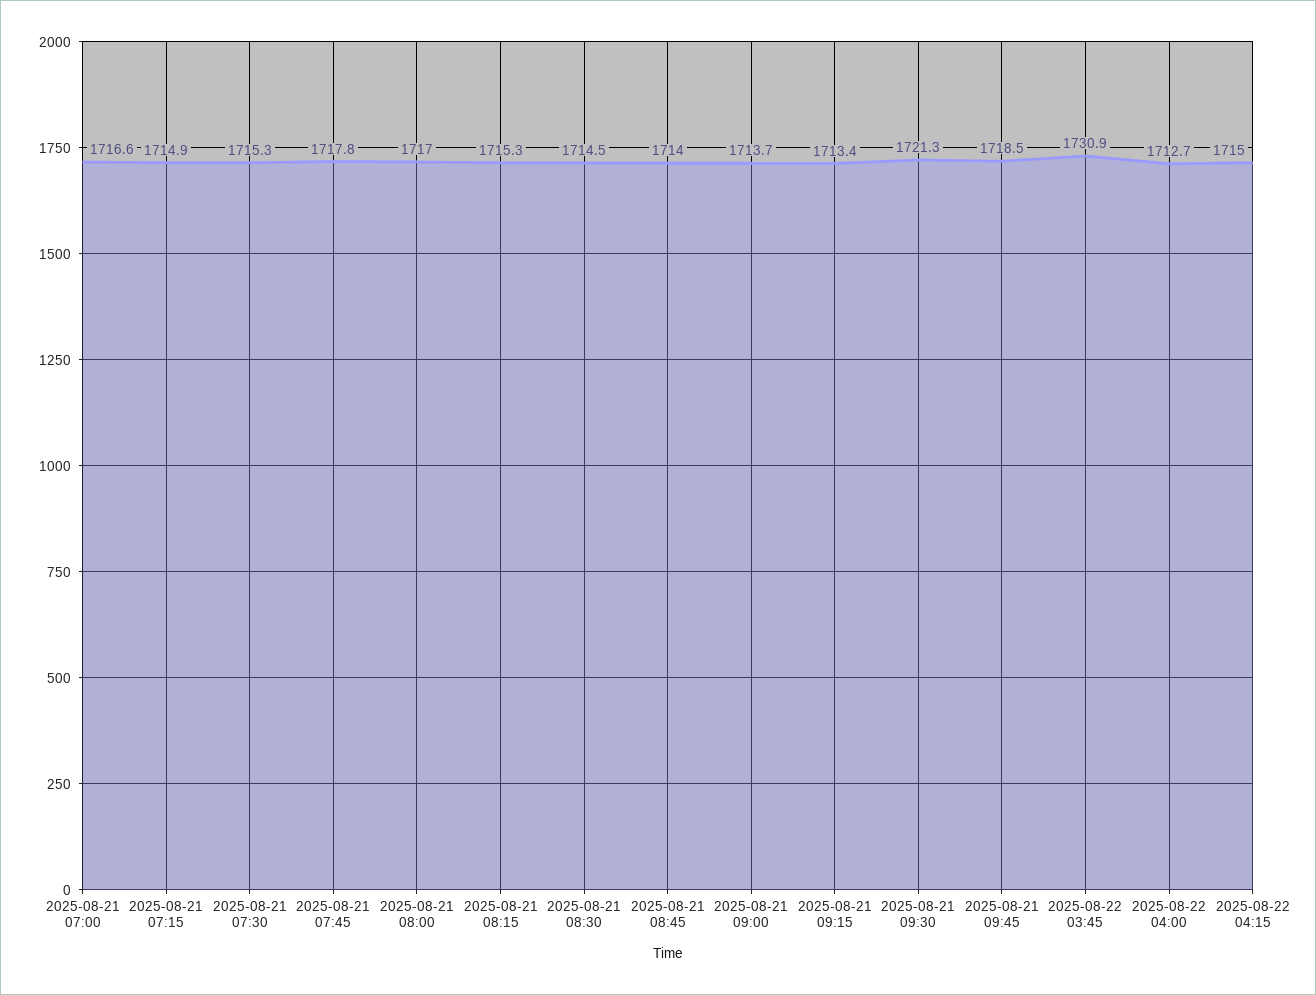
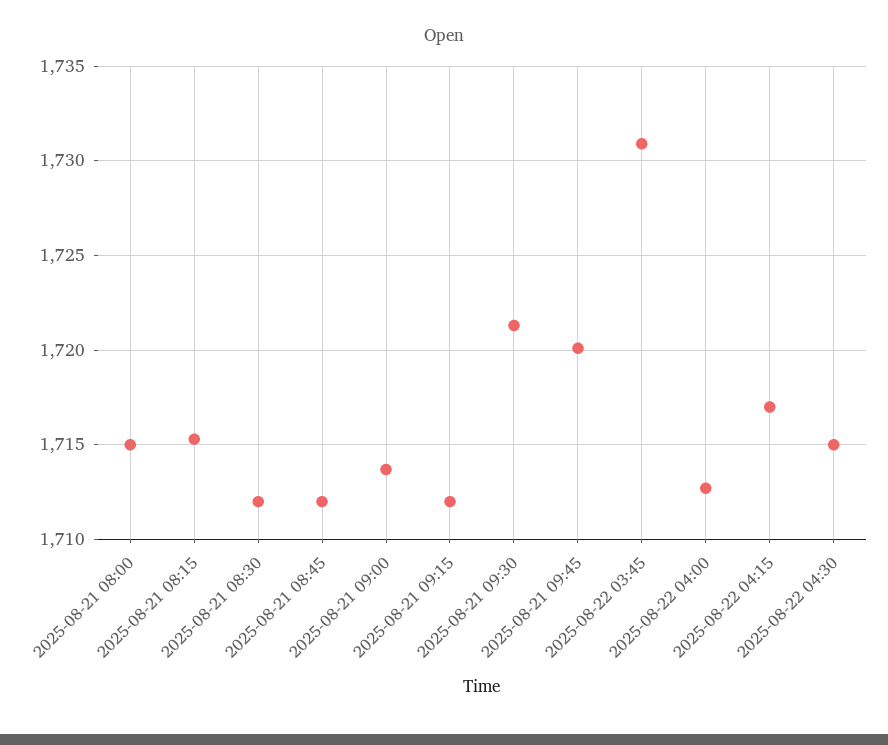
2025-08-21 07:00: 1716.6 -> none
2025-08-21 07:15: 1714.9 -> none
2025-08-21 07:30: 1715.3 -> none
2025-08-21 07:45: 1717.8 -> none
2025-08-21 08:00: 1717 -> 1715
2025-08-21 08:30: 1714.5 -> 1712
2025-08-21 08:45: 1714 -> 1712
2025-08-21 09:15: 1713.4 -> 1712
2025-08-21 09:45: 1718.5 -> 1720
2025-08-22 04:15: 1715 -> 1717
2025-08-22 04:30: none -> 1715

